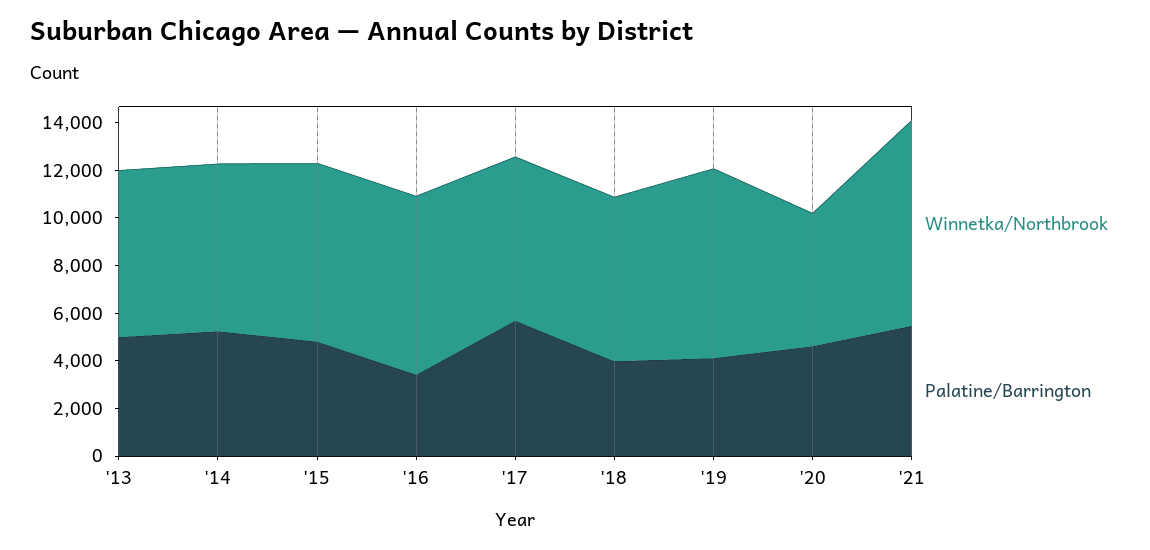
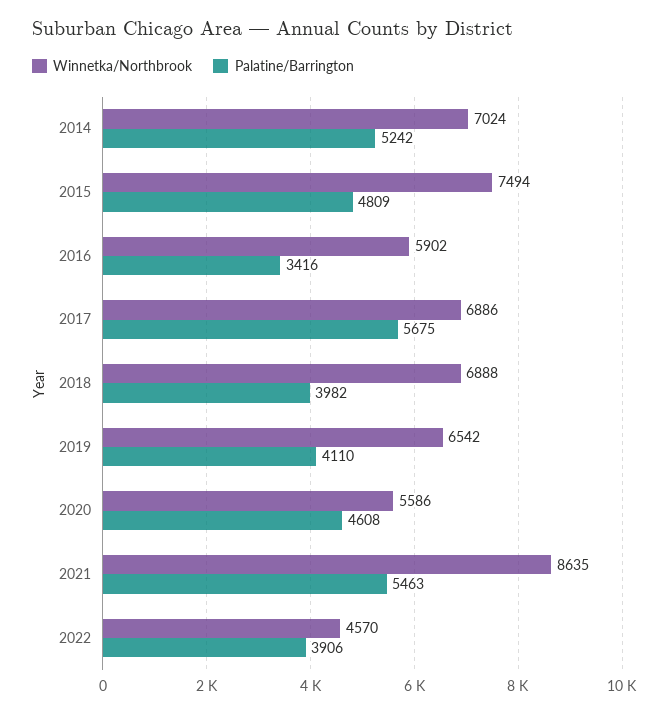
Winnetka/Northbrook, '13: 7000 -> none
Palatine/Barrington, '13: 5000 -> none
Winnetka/Northbrook, '16: 7500 -> 5902
Winnetka/Northbrook, '19: 8000 -> 6542
Winnetka/Northbrook, 2022: none -> 4570
Palatine/Barrington, 2022: none -> 3906

